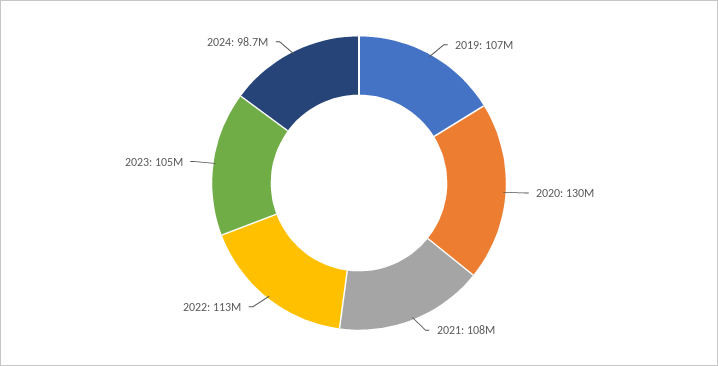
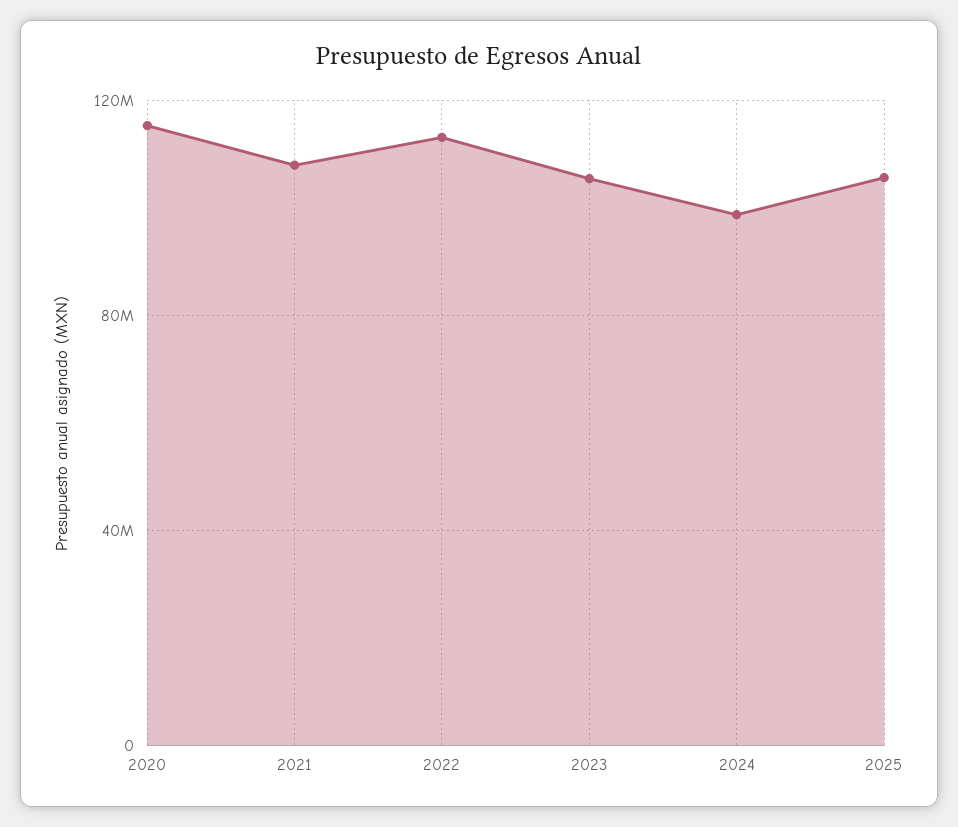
2019: 107000000 -> none
2020: 130000000 -> 115000000
2025: none -> 105000000

